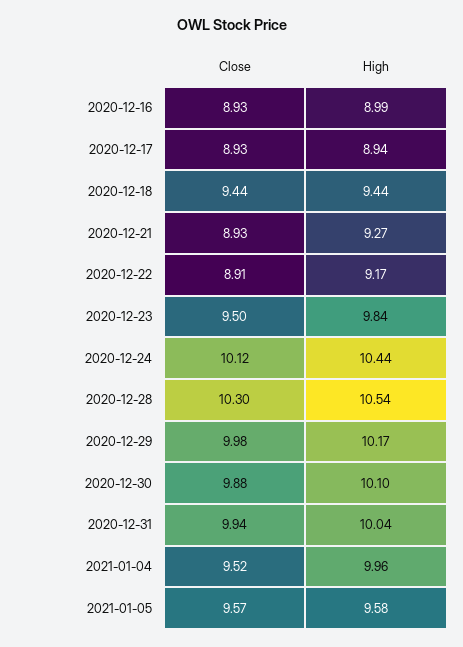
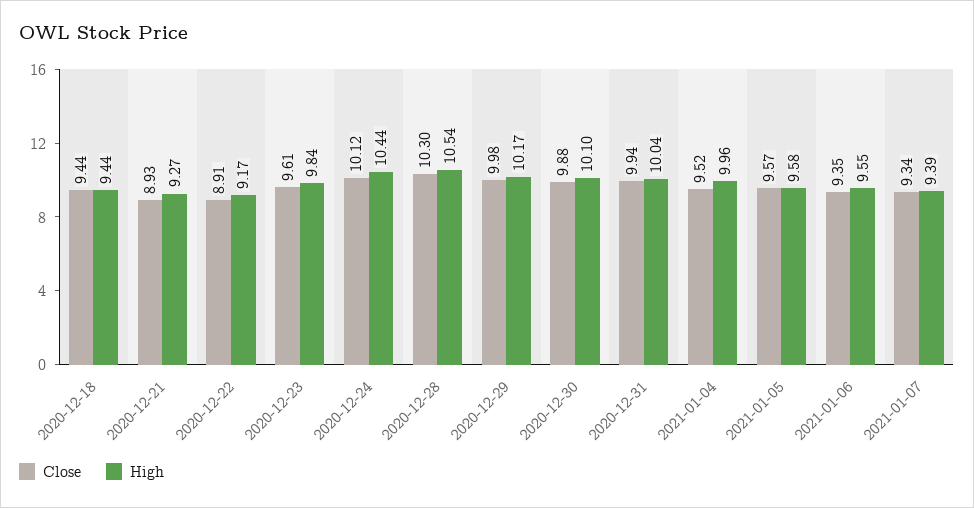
Close, 2020-12-16: 8.93 -> none
High, 2020-12-16: 8.99 -> none
Close, 2020-12-17: 8.93 -> none
High, 2020-12-17: 8.94 -> none
Close, 2020-12-23: 9.5 -> 9.61
Close, 2021-01-06: none -> 9.35
High, 2021-01-06: none -> 9.55
Close, 2021-01-07: none -> 9.34
High, 2021-01-07: none -> 9.39

